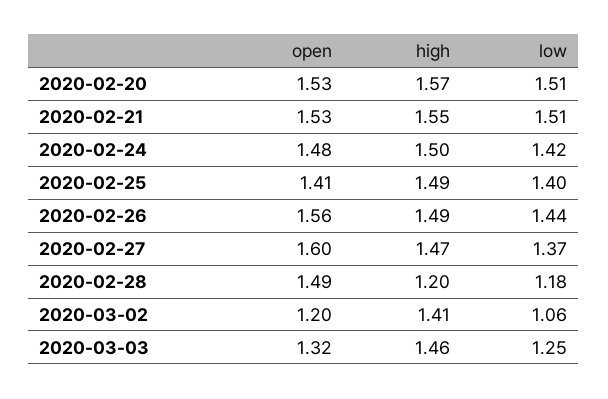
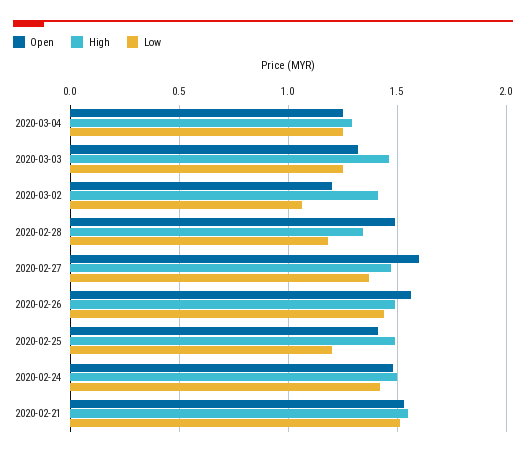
open, 2020-02-20: 1.53 -> none
high, 2020-02-20: 1.57 -> none
low, 2020-02-20: 1.51 -> none
low, 2020-02-25: 1.4 -> 1.2
high, 2020-02-28: 1.2 -> 1.35
open, 2020-03-04: none -> 1.25
high, 2020-03-04: none -> 1.3
low, 2020-03-04: none -> 1.25

